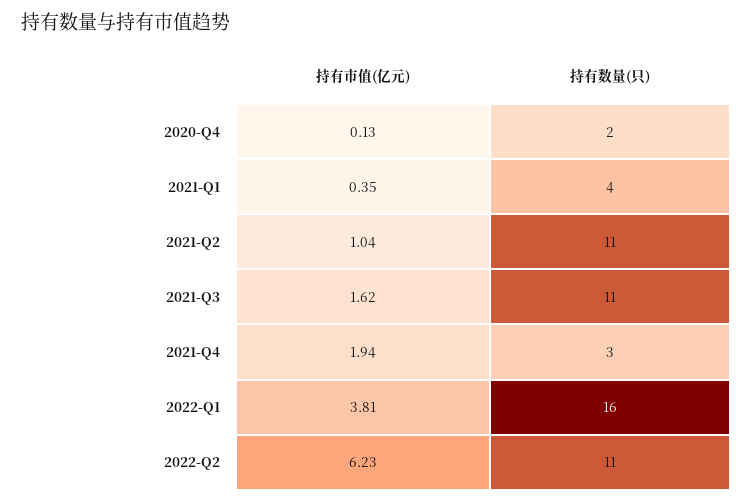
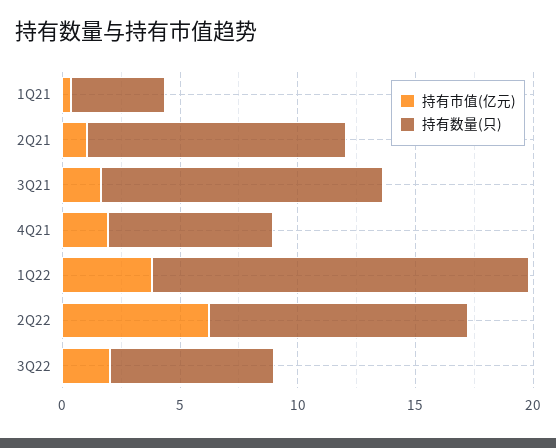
持有市值(亿元), 2020-Q4: 0.13 -> none
持有数量(只), 2020-Q4: 2 -> none
持有数量(只), 2021-Q3: 11 -> 12
持有数量(只), 2021-Q4: 3 -> 7
持有市值(亿元), 3Q22: none -> 2
持有数量(只), 3Q22: none -> 7

